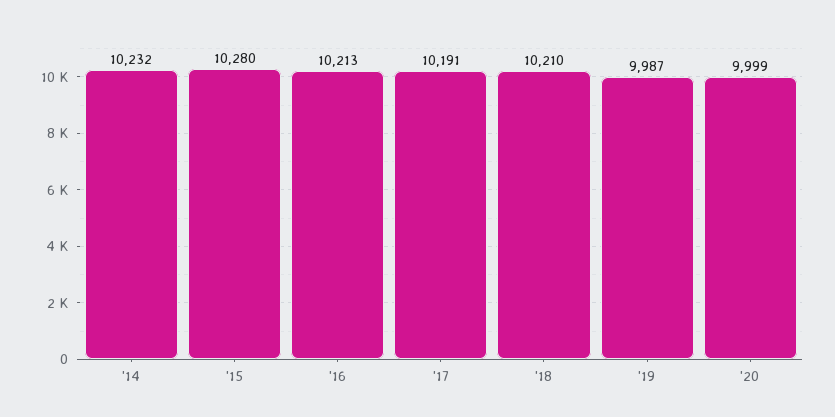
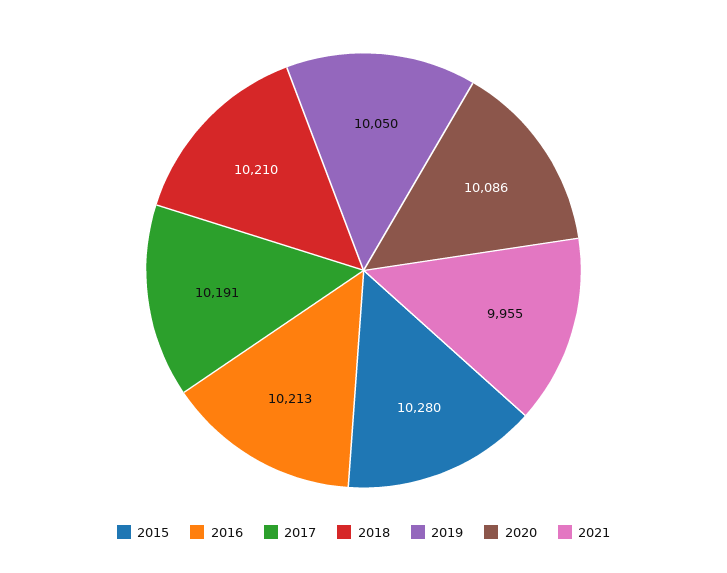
'14: 10232 -> none
'19: 9987 -> 10050
'20: 9999 -> 10086
2021: none -> 9955

